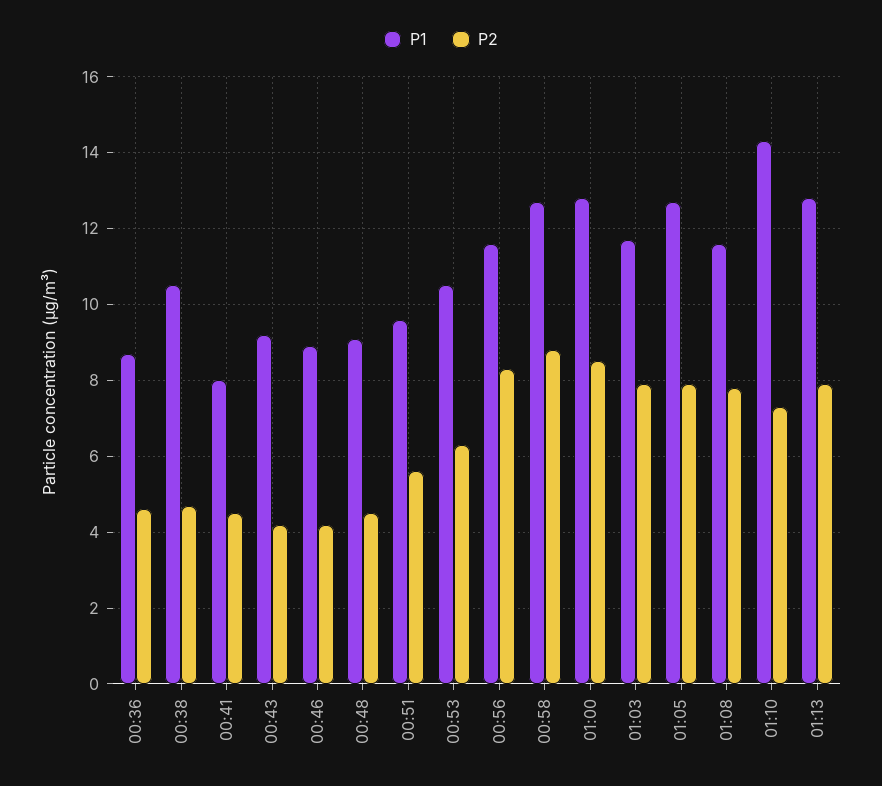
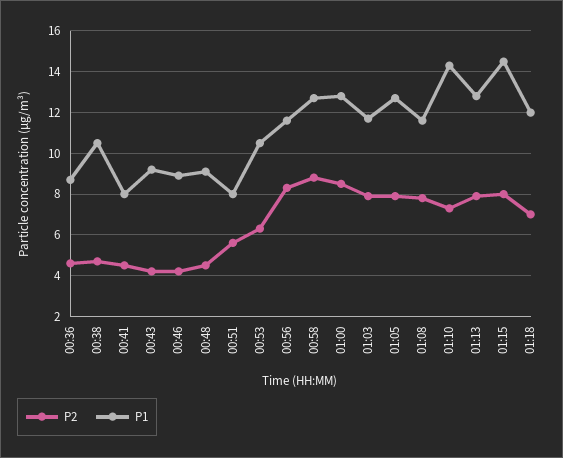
P1, 00:51: 9.5 -> 8
P2, 01:15: none -> 8
P1, 01:15: none -> 14.5
P2, 01:18: none -> 7
P1, 01:18: none -> 12

